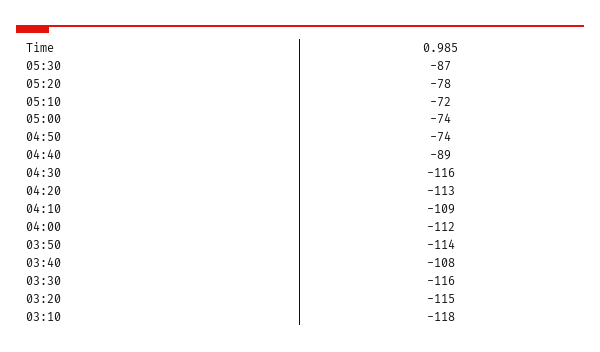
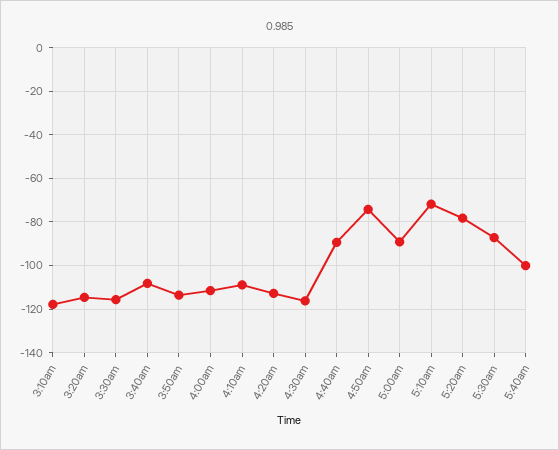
05:00: -74 -> -90
5:40am: none -> -100

